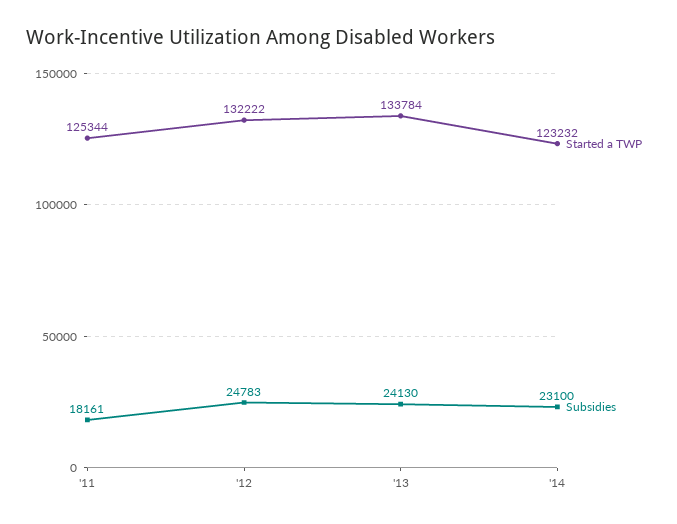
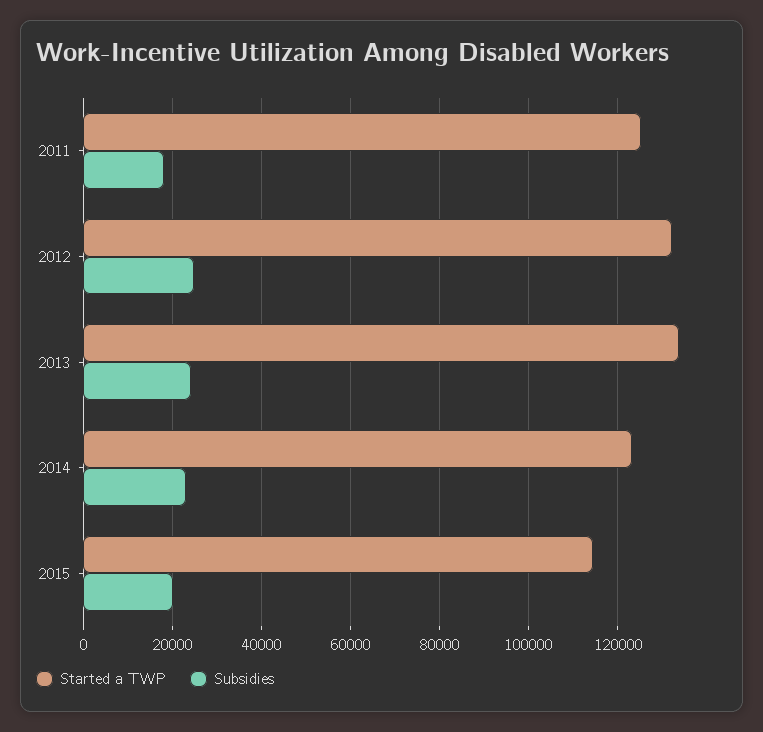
Started a TWP, 2015: none -> 114000
Subsidies, 2015: none -> 20000

